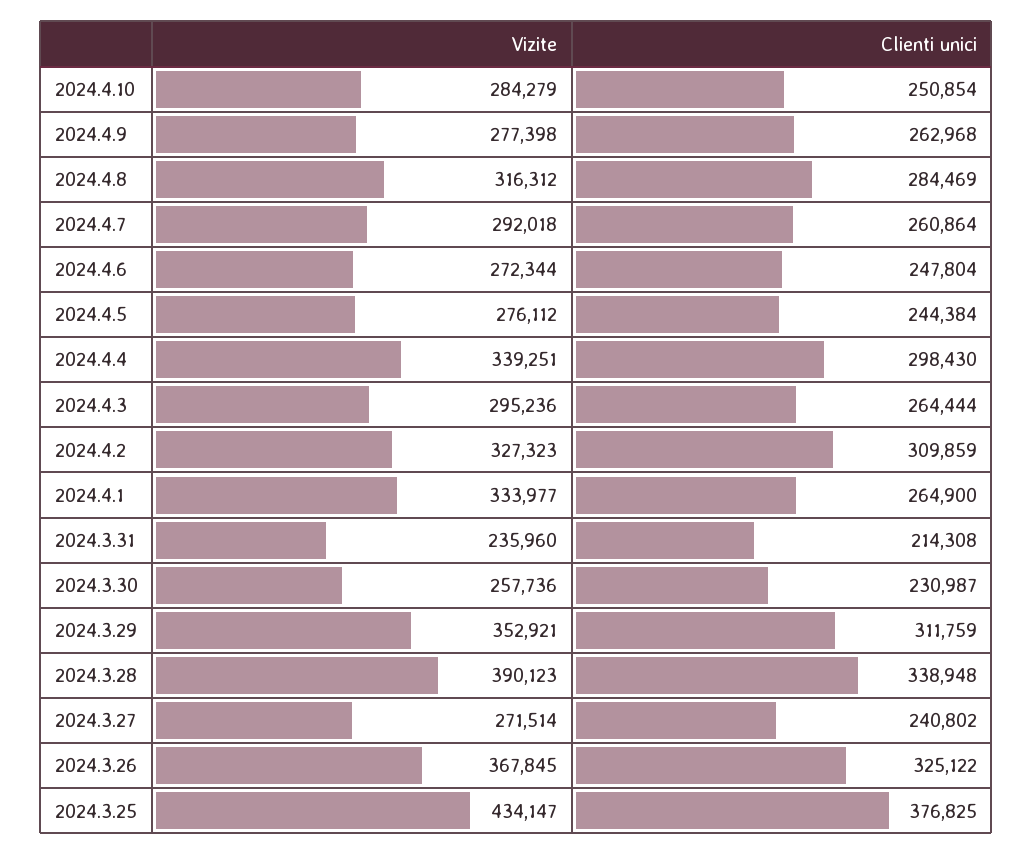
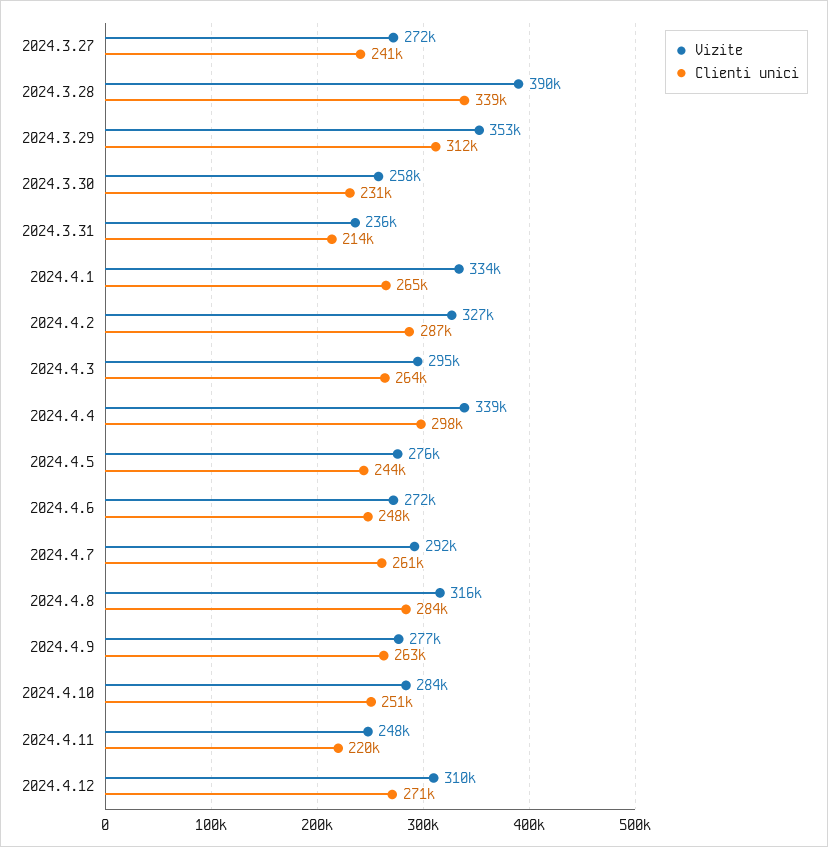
Clienti unici, 2024.4.2: 309859 -> 287000
Vizite, 2024.3.26: 367845 -> none
Clienti unici, 2024.3.26: 325122 -> none
Vizite, 2024.3.25: 434147 -> none
Clienti unici, 2024.3.25: 376825 -> none
Vizite, 2024.4.11: none -> 248000
Clienti unici, 2024.4.11: none -> 220000
Vizite, 2024.4.12: none -> 310000
Clienti unici, 2024.4.12: none -> 271000

